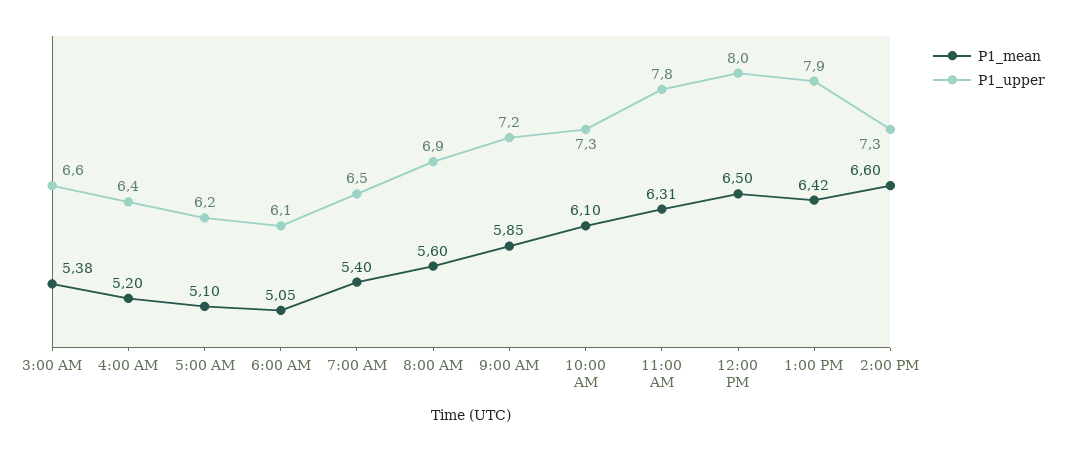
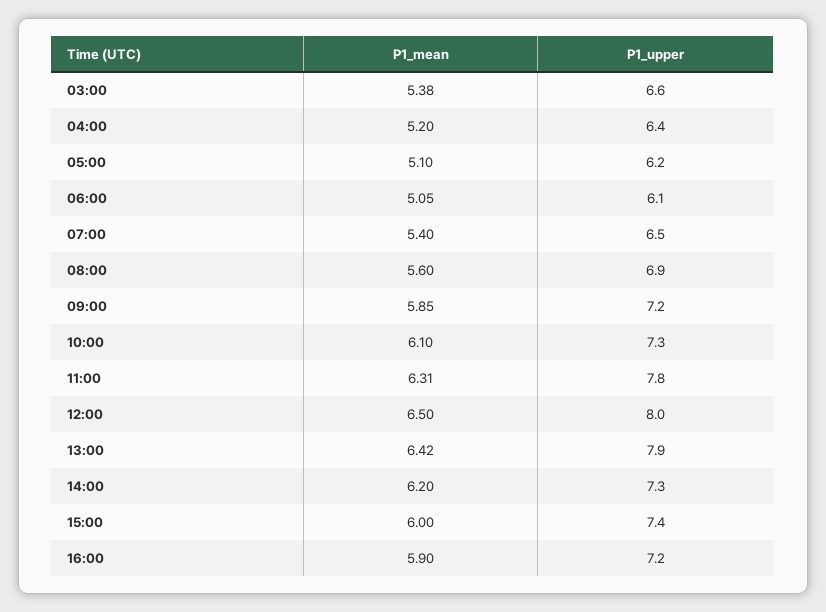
P1_mean, 2:00 PM: 6.6 -> 6.2
P1_mean, 15:00: none -> 6
P1_upper, 15:00: none -> 7.4
P1_mean, 16:00: none -> 5.9
P1_upper, 16:00: none -> 7.2

